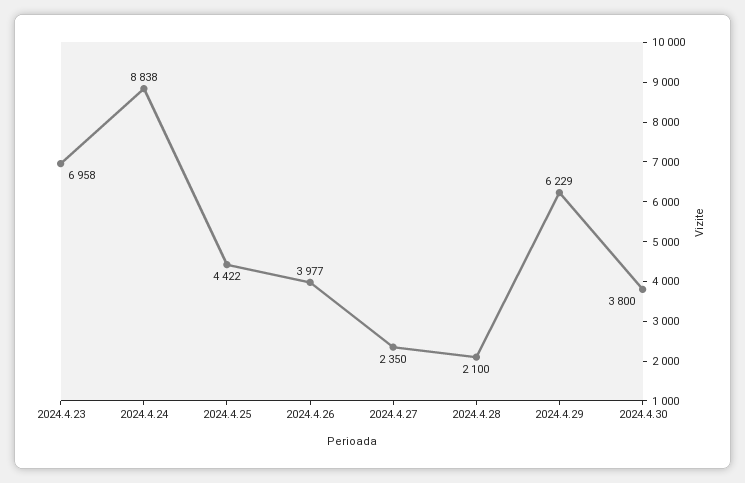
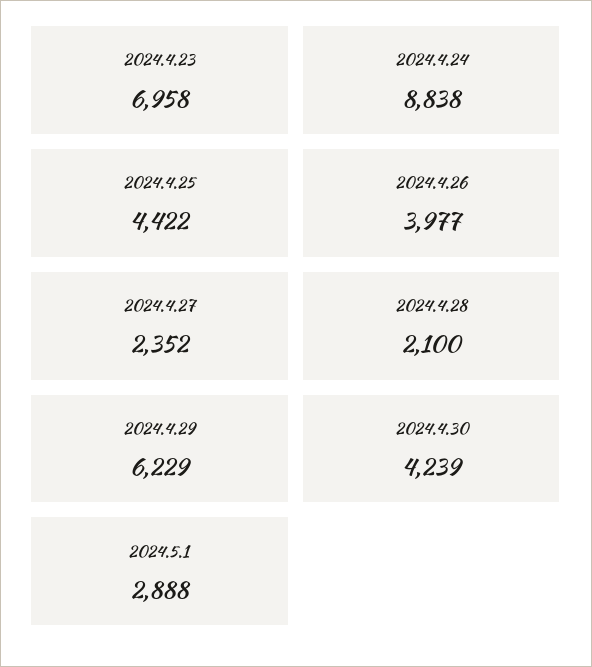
2024.4.27: 2350 -> 2352
2024.4.30: 3800 -> 4239
2024.5.1: none -> 2888

